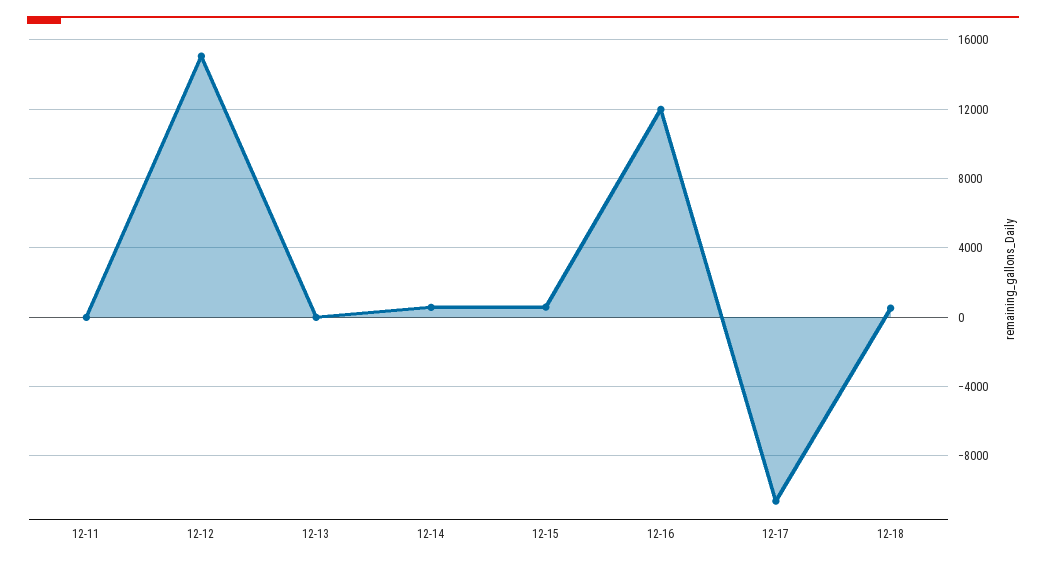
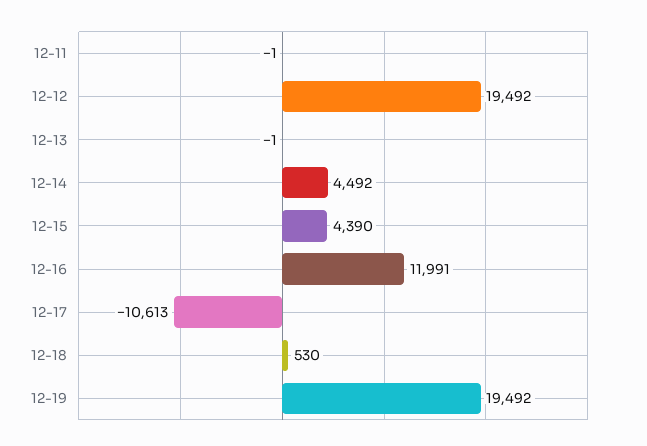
12-12: 15000 -> 19492
12-14: 500 -> 4492
12-15: 500 -> 4390
12-19: none -> 19492

